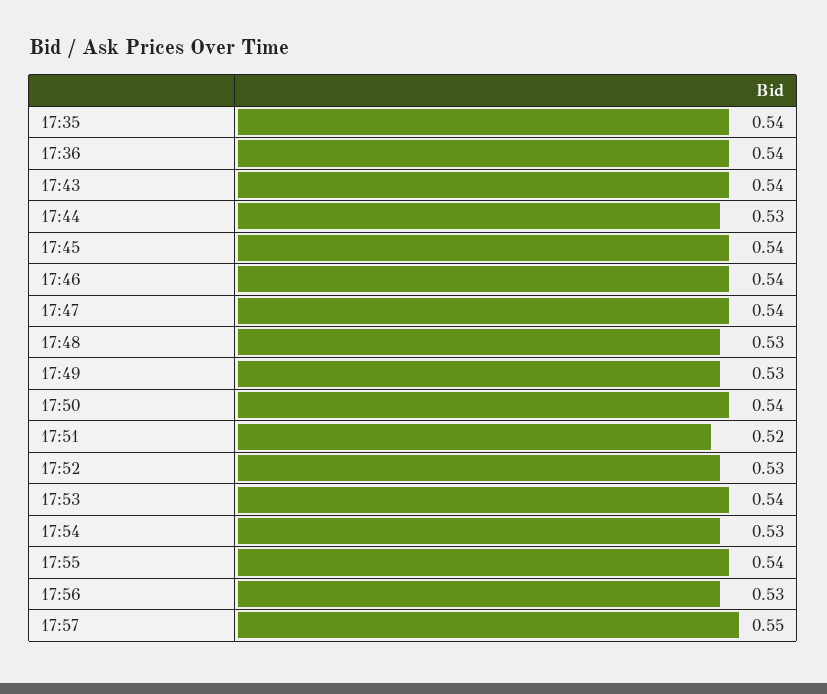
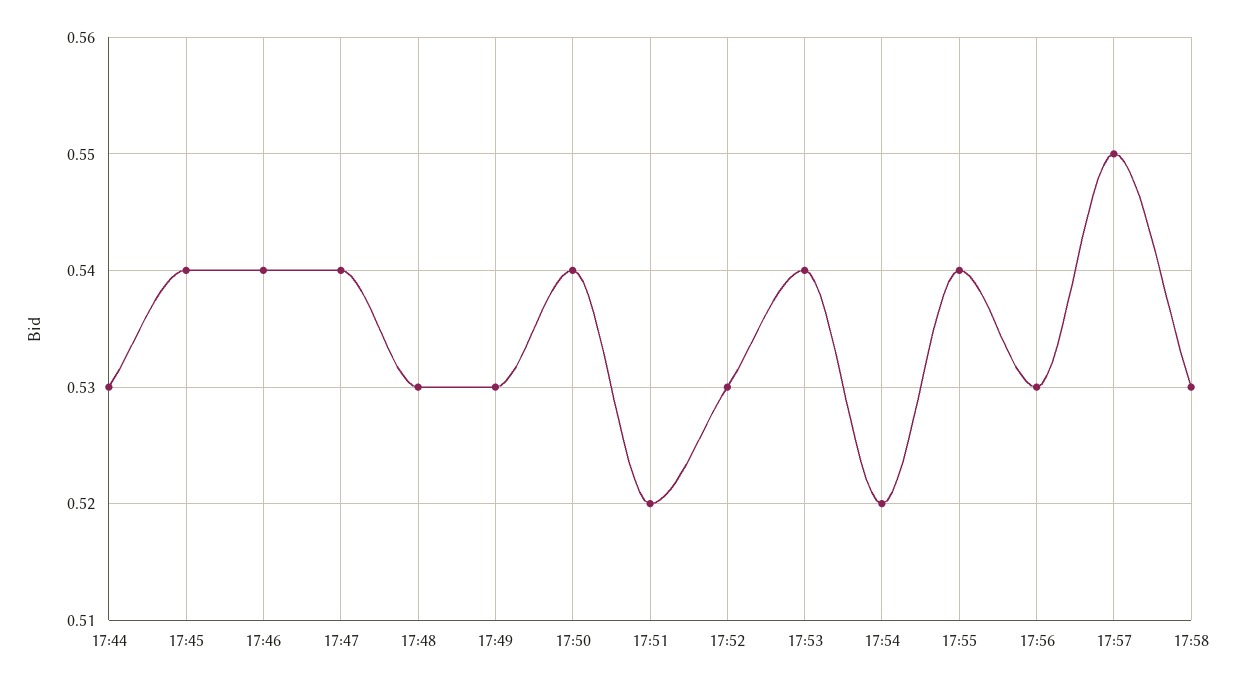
17:35: 0.54 -> none
17:36: 0.54 -> none
17:43: 0.54 -> none
17:54: 0.53 -> 0.52
17:58: none -> 0.53

